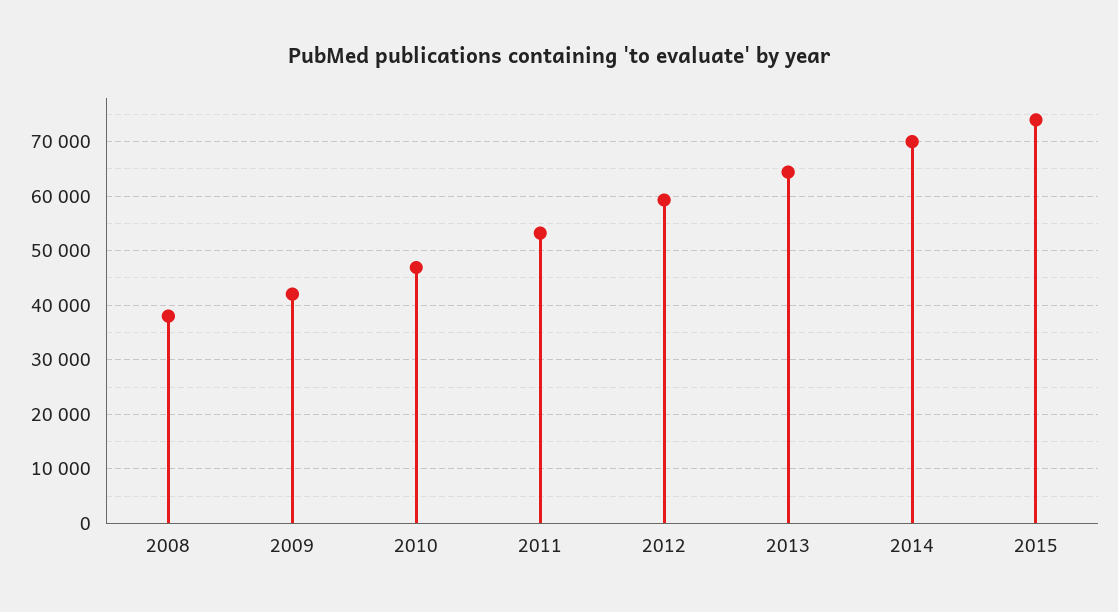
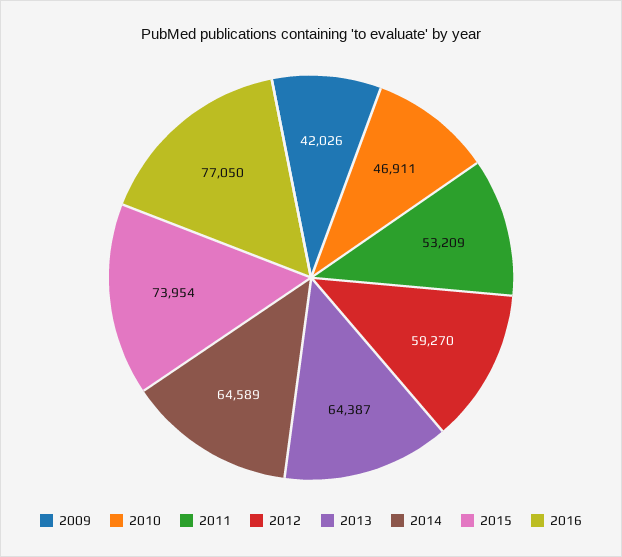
2008: 38000 -> none
2014: 70000 -> 64589
2016: none -> 77050

